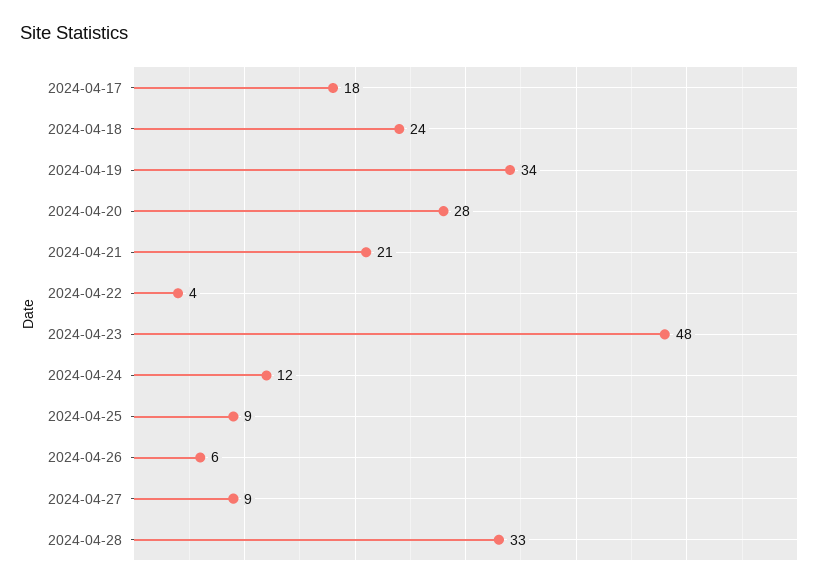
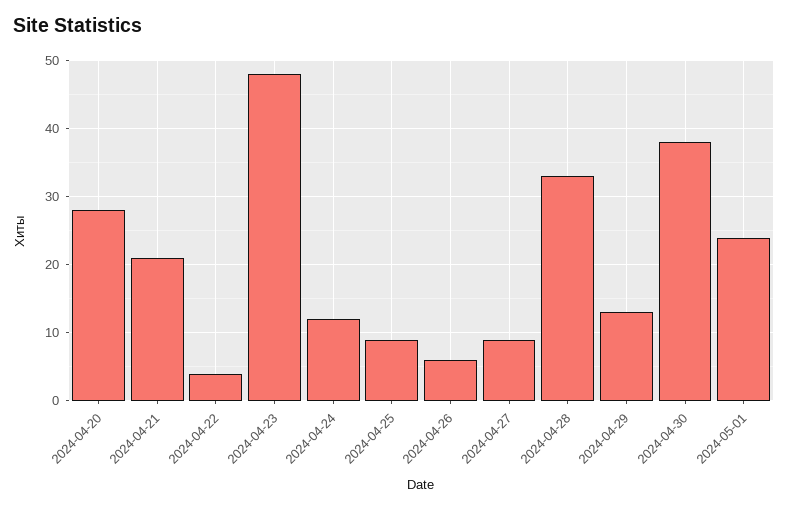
2024-04-17: 18 -> none
2024-04-18: 24 -> none
2024-04-19: 34 -> none
2024-04-29: none -> 13
2024-04-30: none -> 38
2024-05-01: none -> 24

